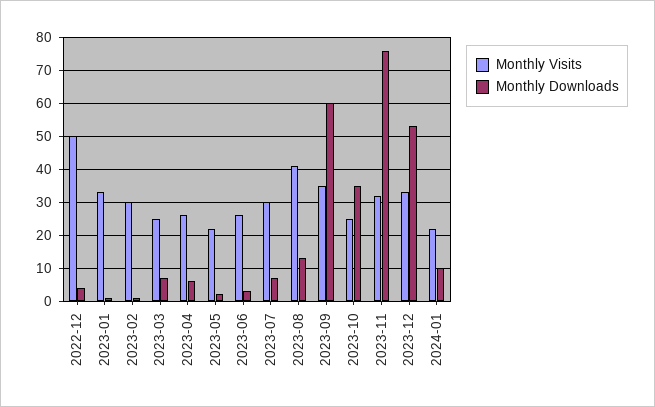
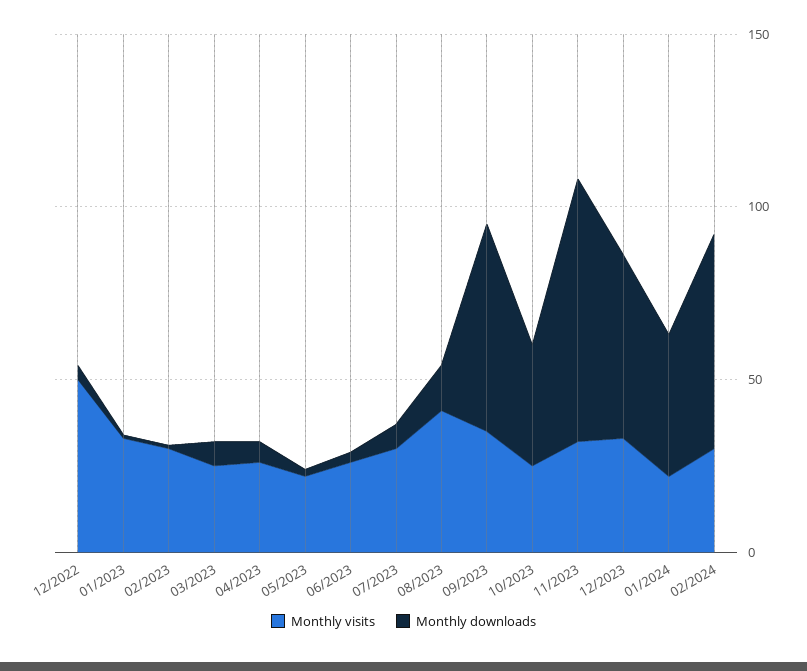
Monthly Downloads, 2024-01: 10 -> 40
Monthly Visits, 02/2024: none -> 30
Monthly Downloads, 02/2024: none -> 60

